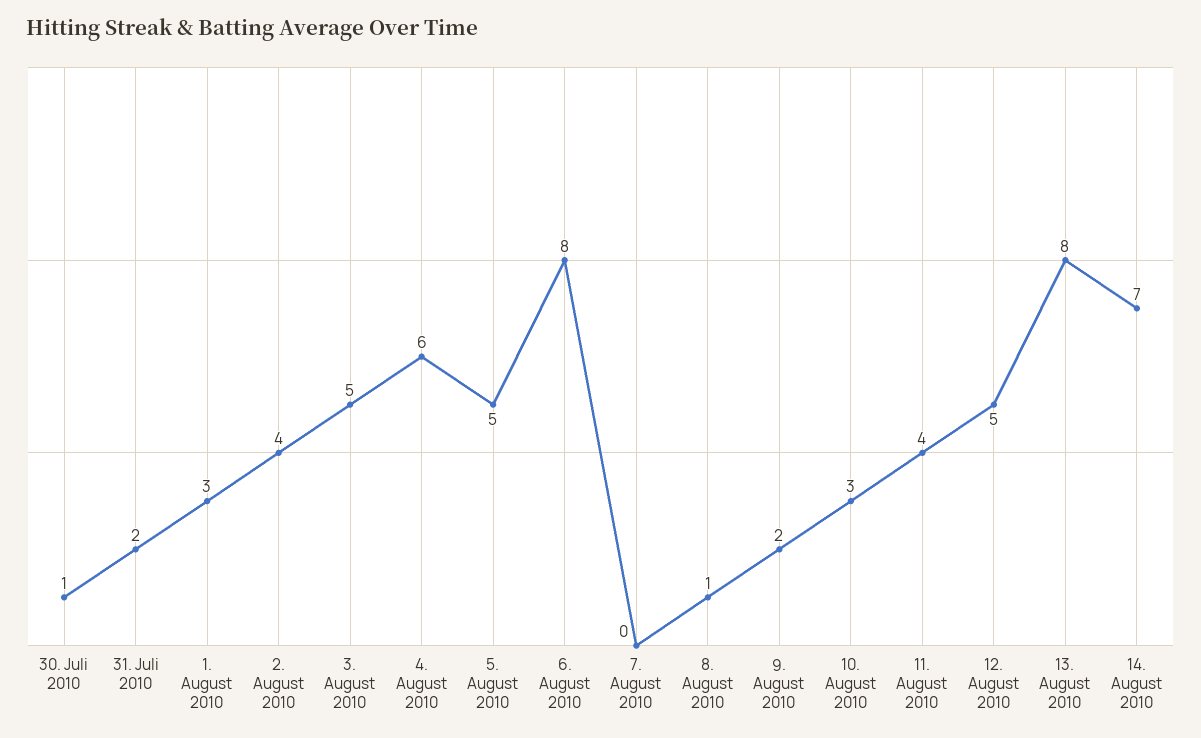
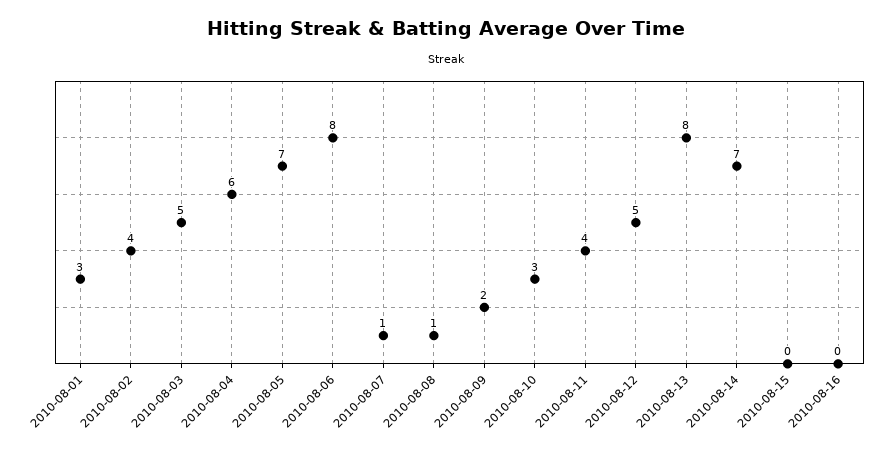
30. Juli 2010: 1 -> none
31. Juli 2010: 2 -> none
5. August 2010: 5 -> 7
7. August 2010: 0 -> 1
2010-08-15: none -> 0
2010-08-16: none -> 0

